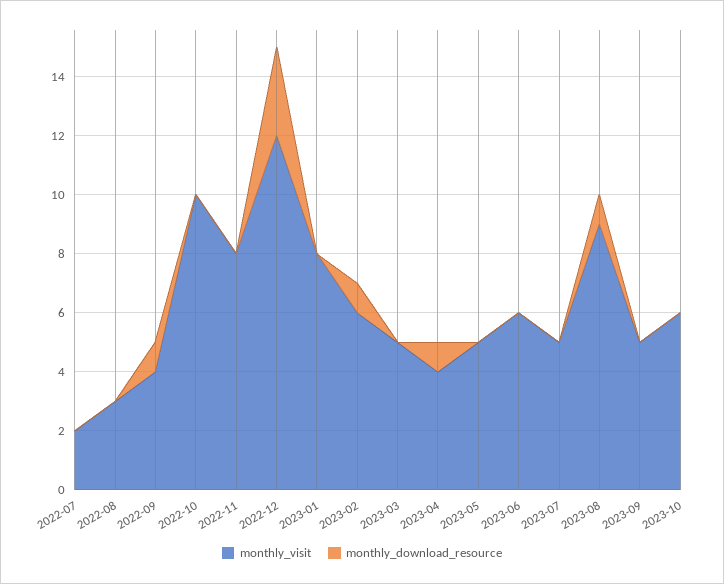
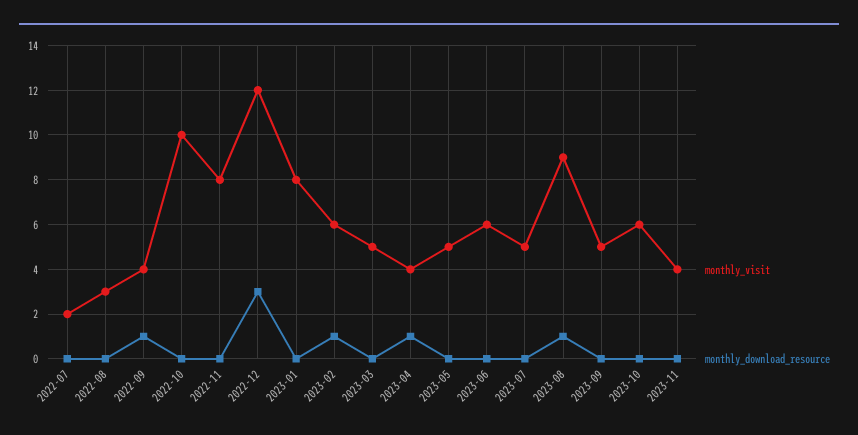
monthly_visit, 2023-11: none -> 4
monthly_download_resource, 2023-11: none -> 0

